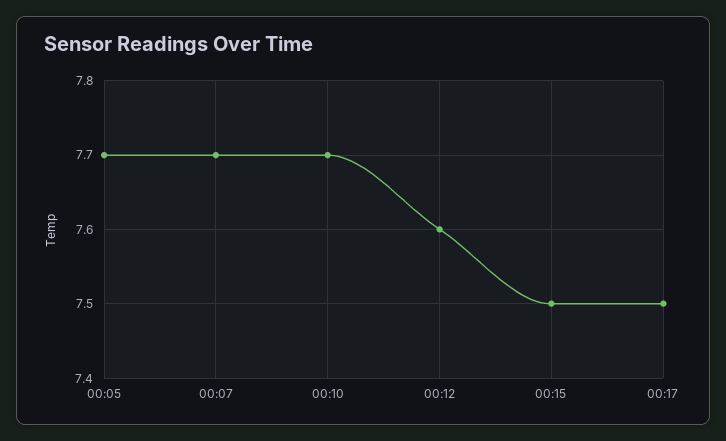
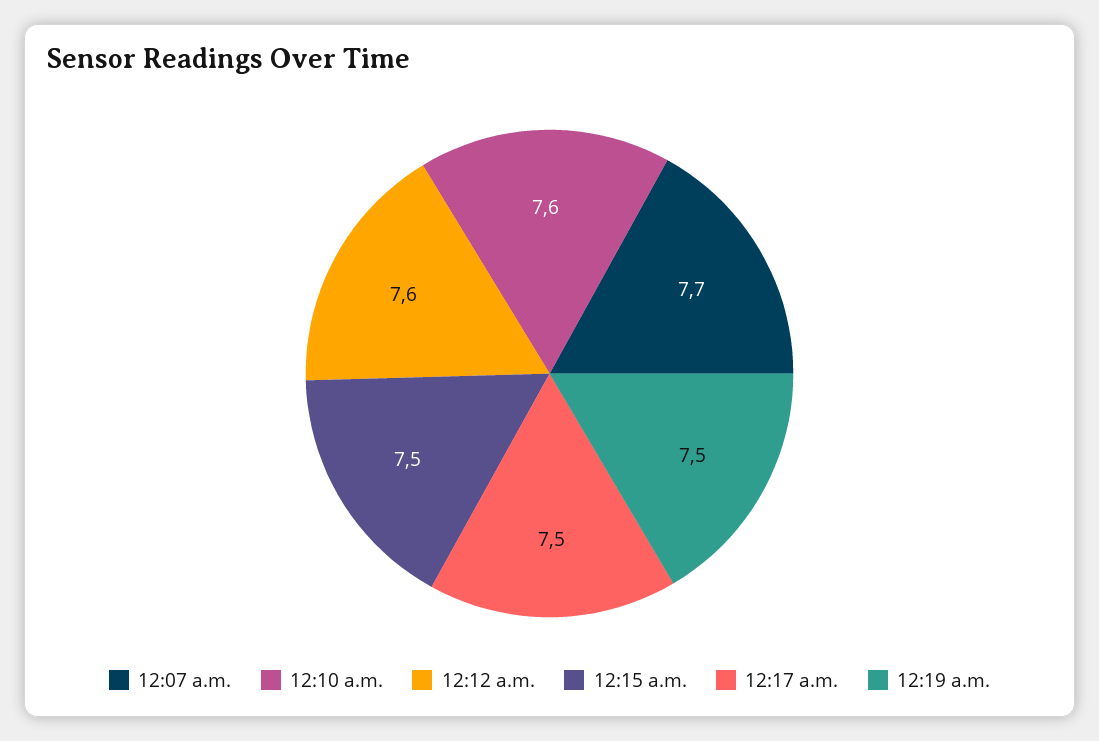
00:05: 7.7 -> none
00:10: 7.7 -> 7.6
12:19 a.m.: none -> 7.5

